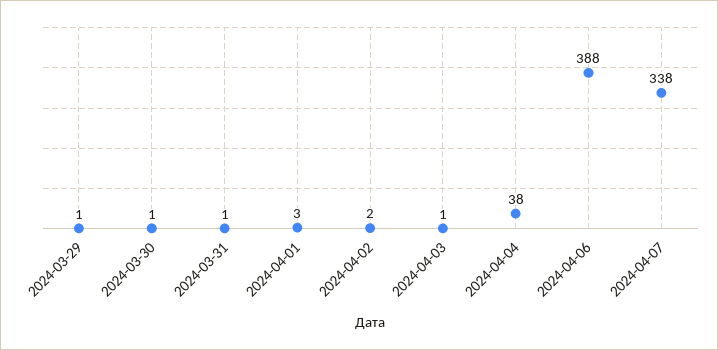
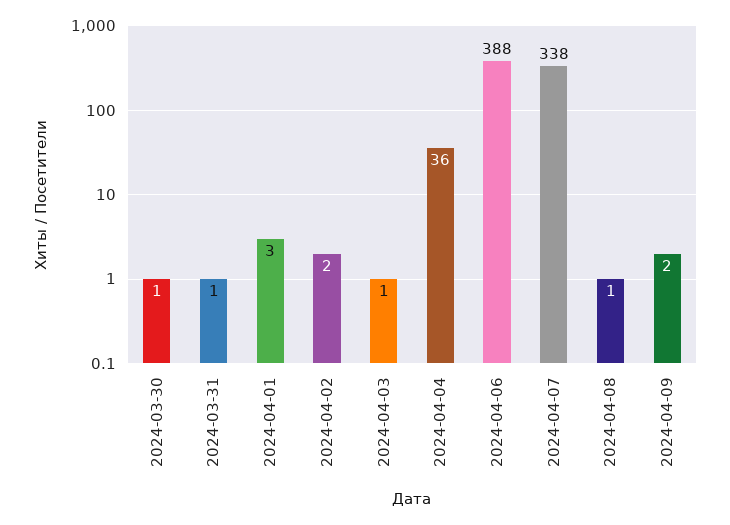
2024-03-29: 1 -> none
2024-04-04: 38 -> 36
2024-04-08: none -> 1
2024-04-09: none -> 2

